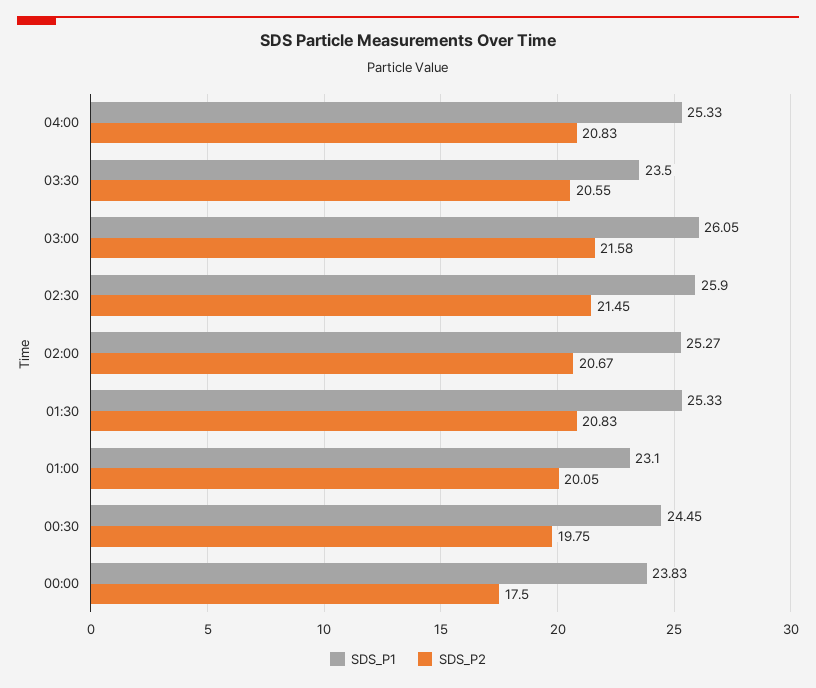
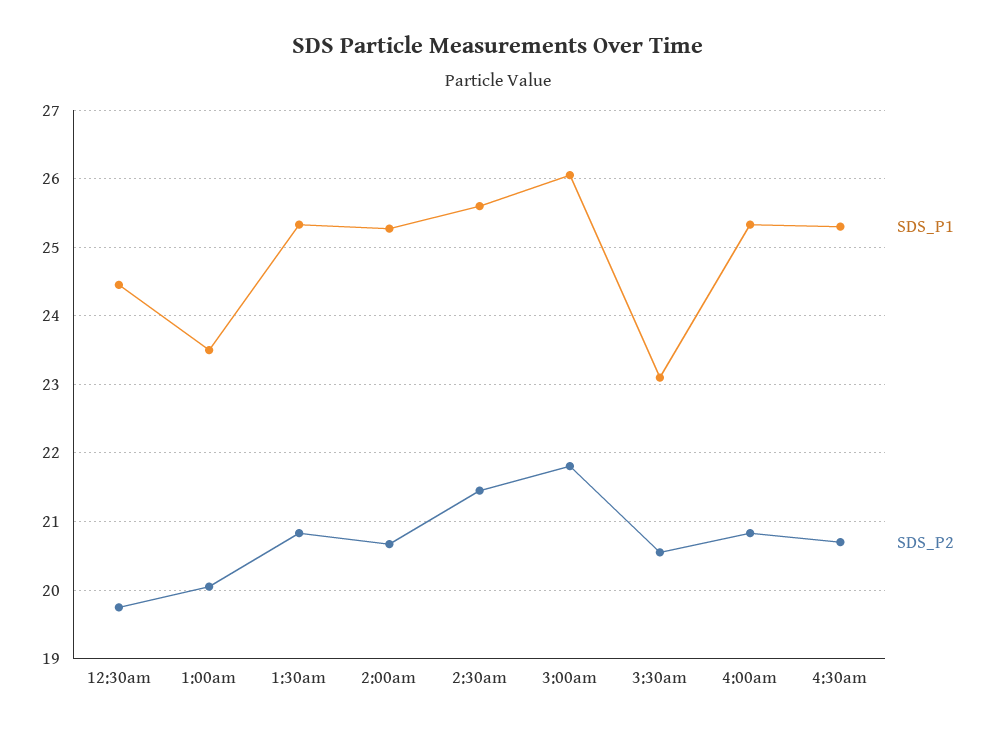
SDS_P1, 03:30: 23.5 -> 23.1
SDS_P2, 03:00: 21.58 -> 21.8
SDS_P1, 02:30: 25.9 -> 25.6
SDS_P1, 01:00: 23.1 -> 23.5
SDS_P1, 00:00: 23.83 -> none
SDS_P2, 00:00: 17.5 -> none
SDS_P1, 4:30am: none -> 25.3
SDS_P2, 4:30am: none -> 20.7

